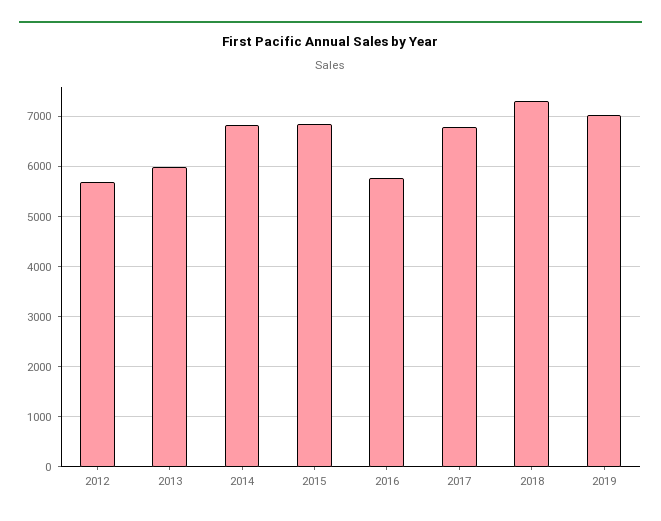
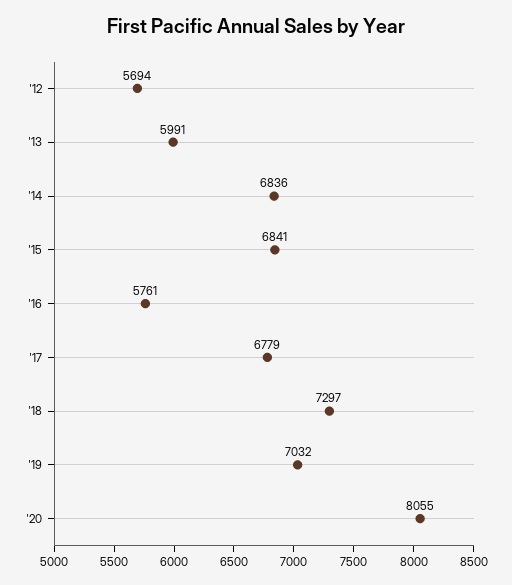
'20: none -> 8055

